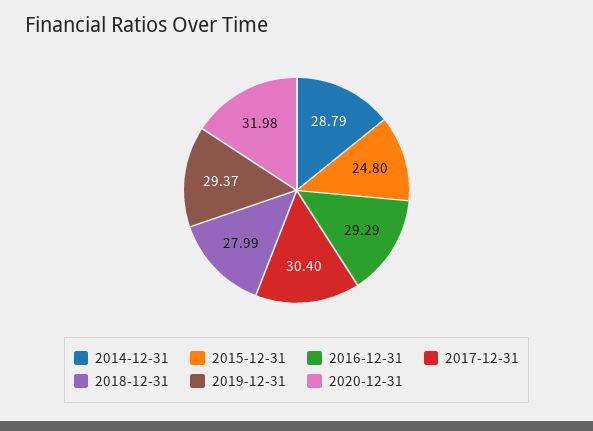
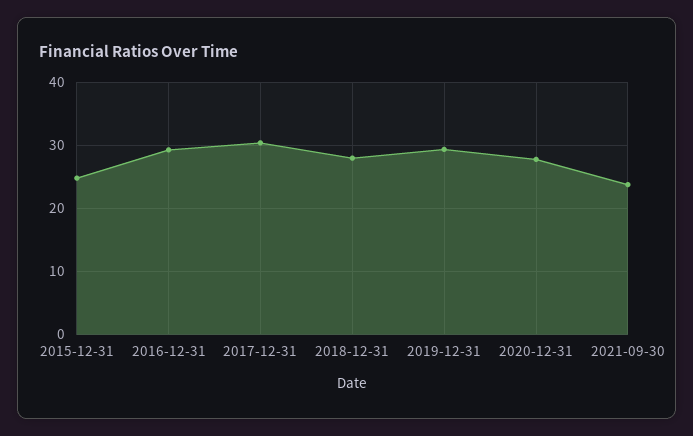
2014-12-31: 28.79 -> none
2020-12-31: 31.98 -> 28
2021-09-30: none -> 24

